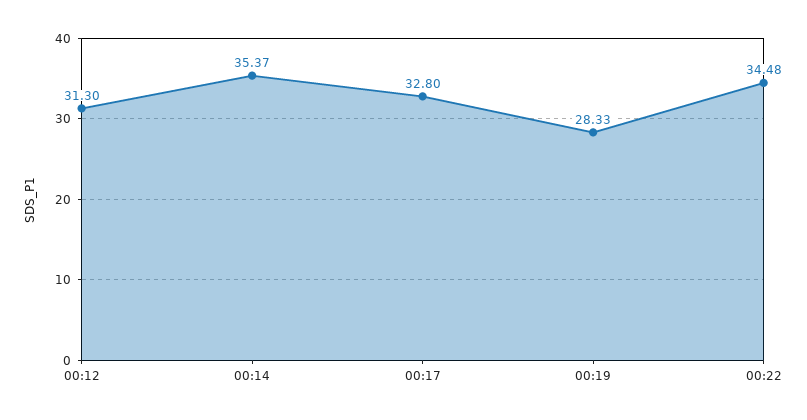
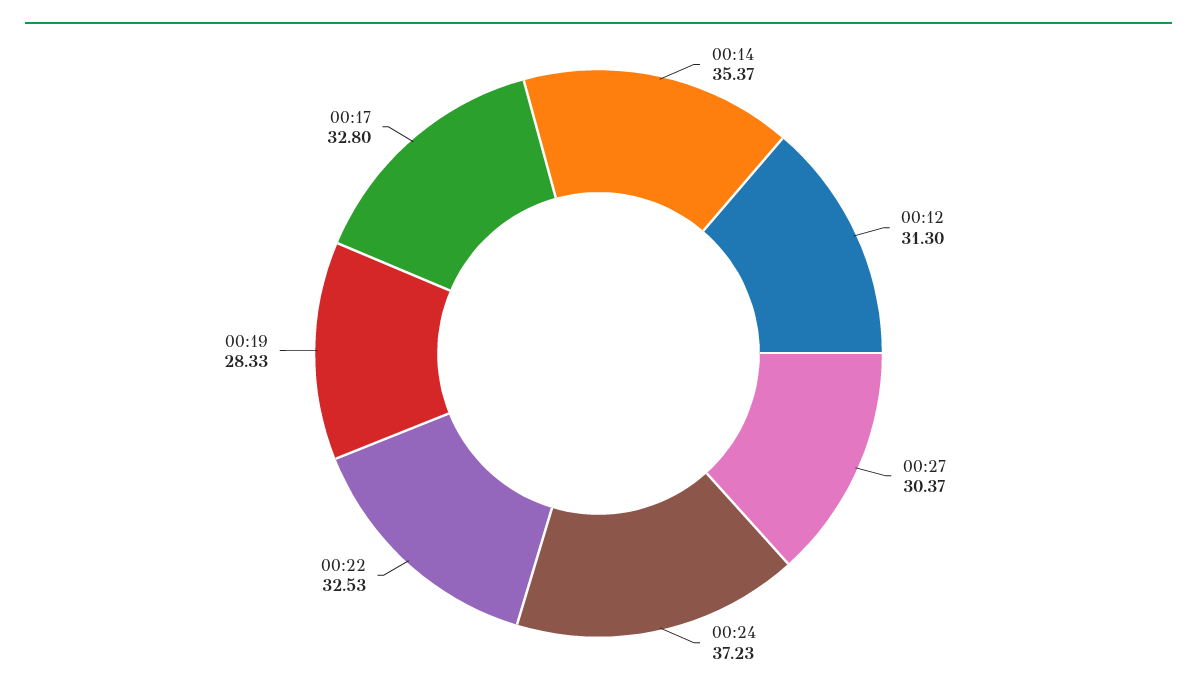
00:22: 34.48 -> 32.53
00:27: none -> 30.37
00:24: none -> 37.23

